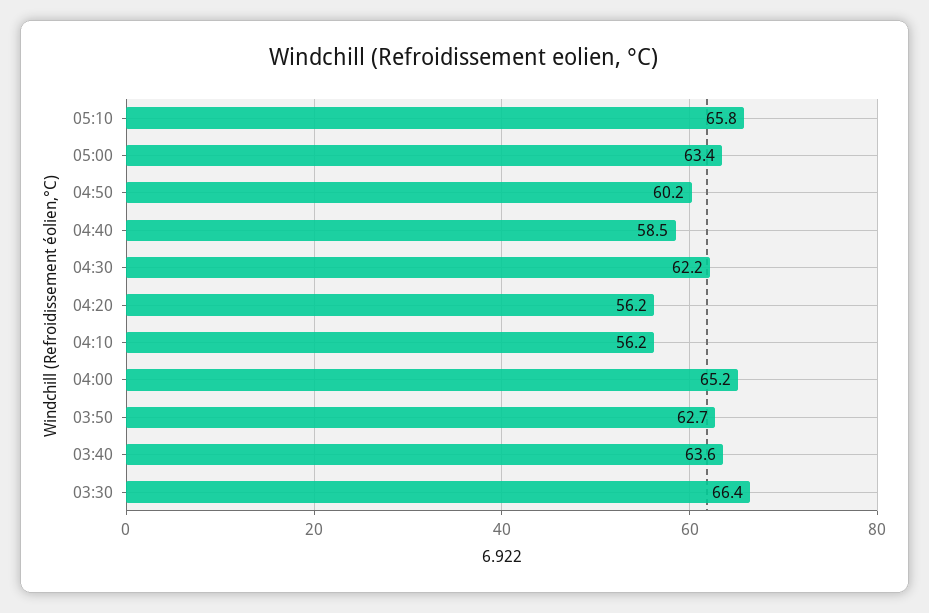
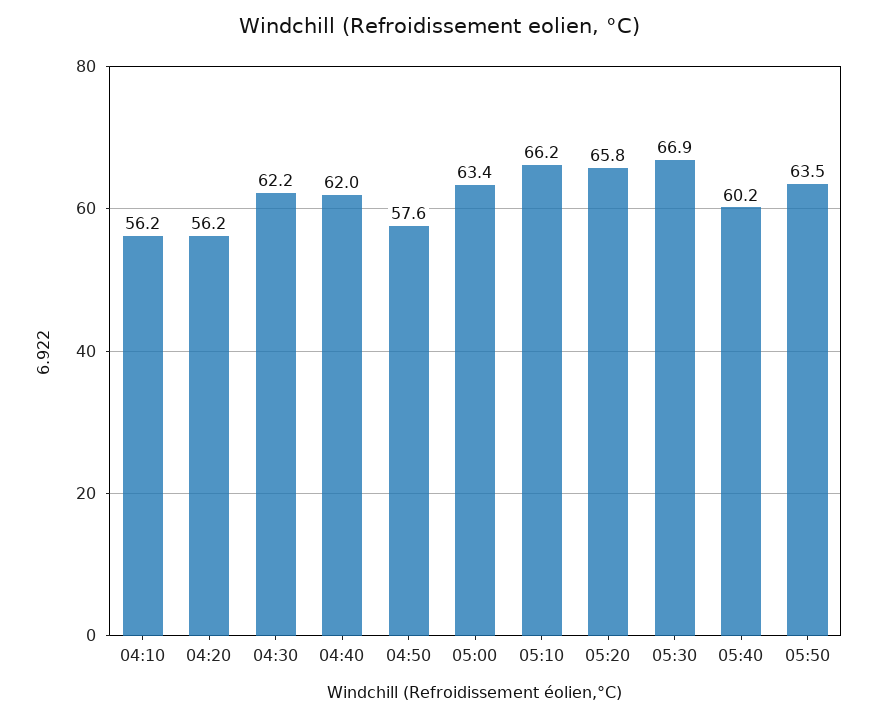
05:10: 65.8 -> 66.2
04:50: 60.2 -> 57.6
04:40: 58.5 -> 62
04:00: 65.2 -> none
03:50: 62.7 -> none
03:40: 63.6 -> none
03:30: 66.4 -> none
05:20: none -> 65.8
05:30: none -> 66.9
05:40: none -> 60.2
05:50: none -> 63.5

